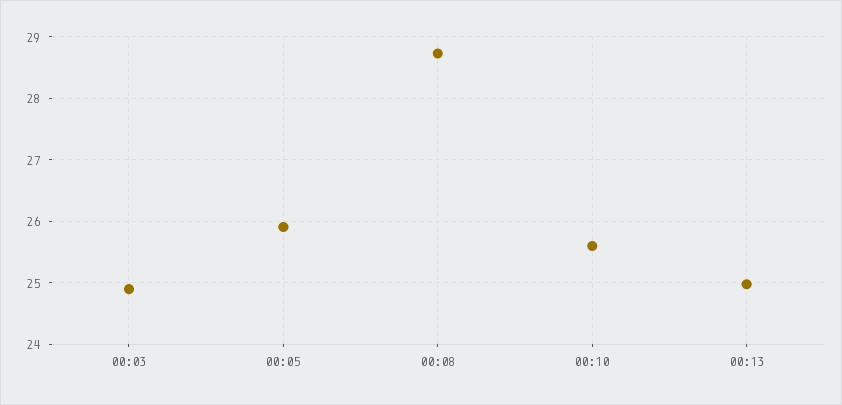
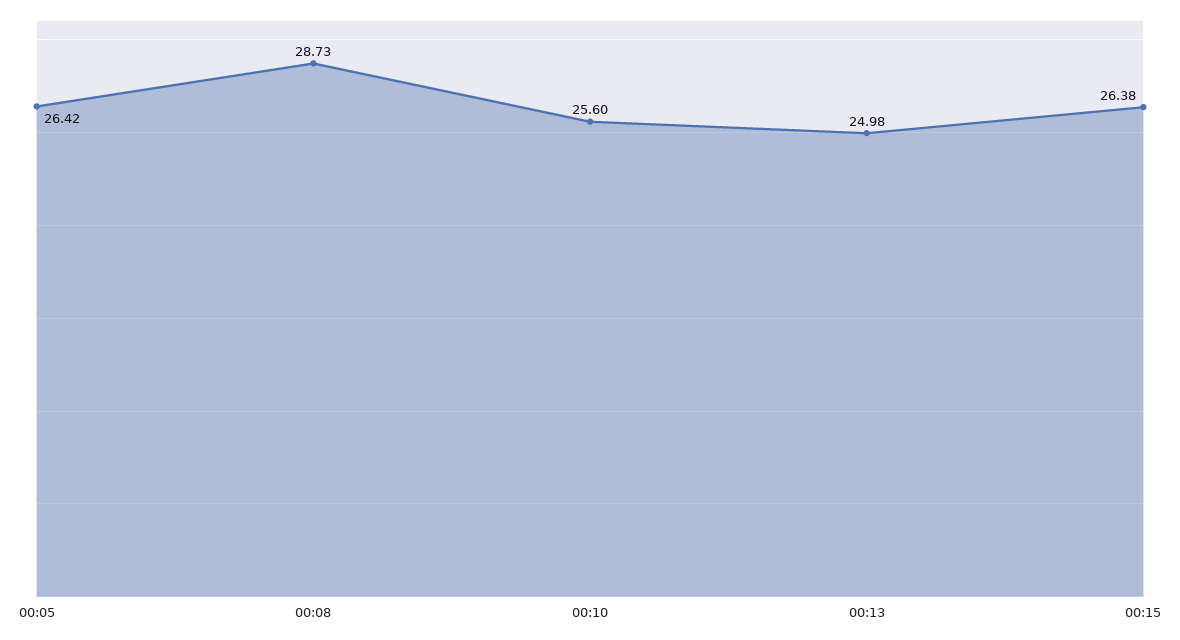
00:03: 24.9 -> none
00:05: 25.9 -> 26.42
00:15: none -> 26.38

